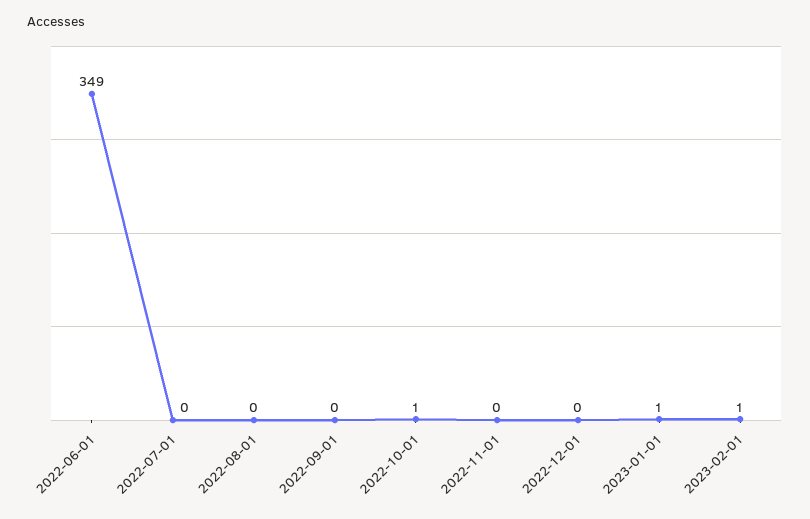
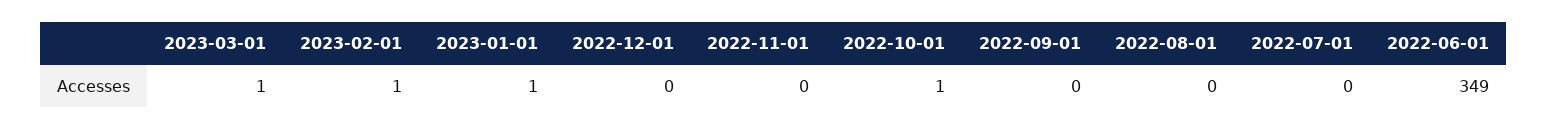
2023-03-01: none -> 1

